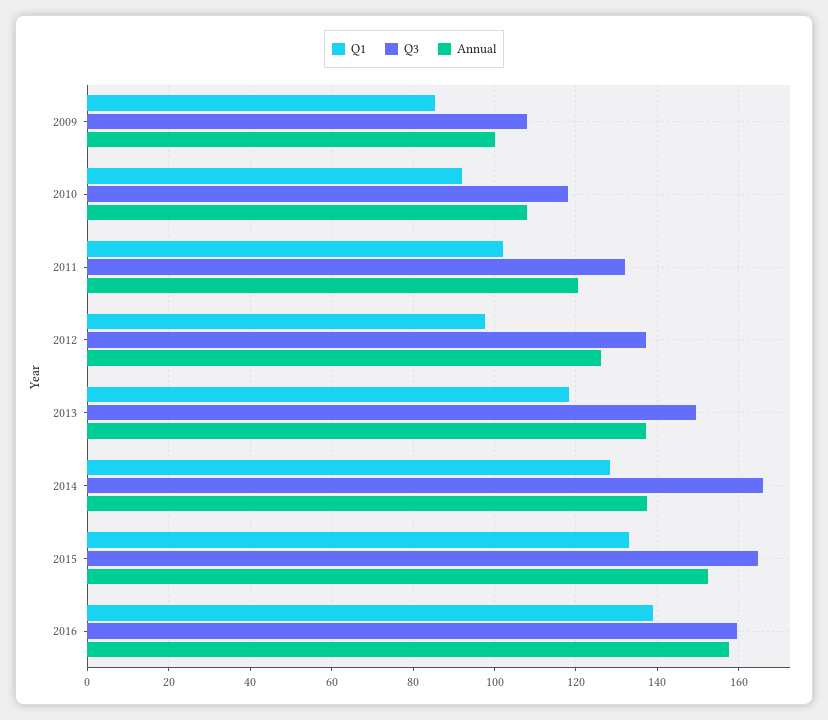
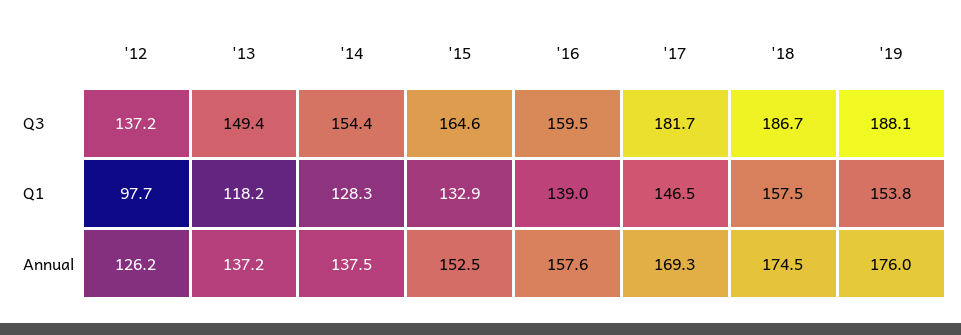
Q1, 2009: 86 -> none
Q3, 2009: 108 -> none
Annual, 2009: 100 -> none
Q1, 2010: 92 -> none
Q3, 2010: 118 -> none
Annual, 2010: 108 -> none
Q1, 2011: 102 -> none
Q3, 2011: 132 -> none
Annual, 2011: 120 -> none
Q3, 2014: 166 -> 154.4
Q3, '17: none -> 181.7
Q3, '18: none -> 186.7
Q3, '19: none -> 188.1
Q1, '17: none -> 146.5
Q1, '18: none -> 157.5
Q1, '19: none -> 153.8
Annual, '17: none -> 169.3
Annual, '18: none -> 174.5
Annual, '19: none -> 176

